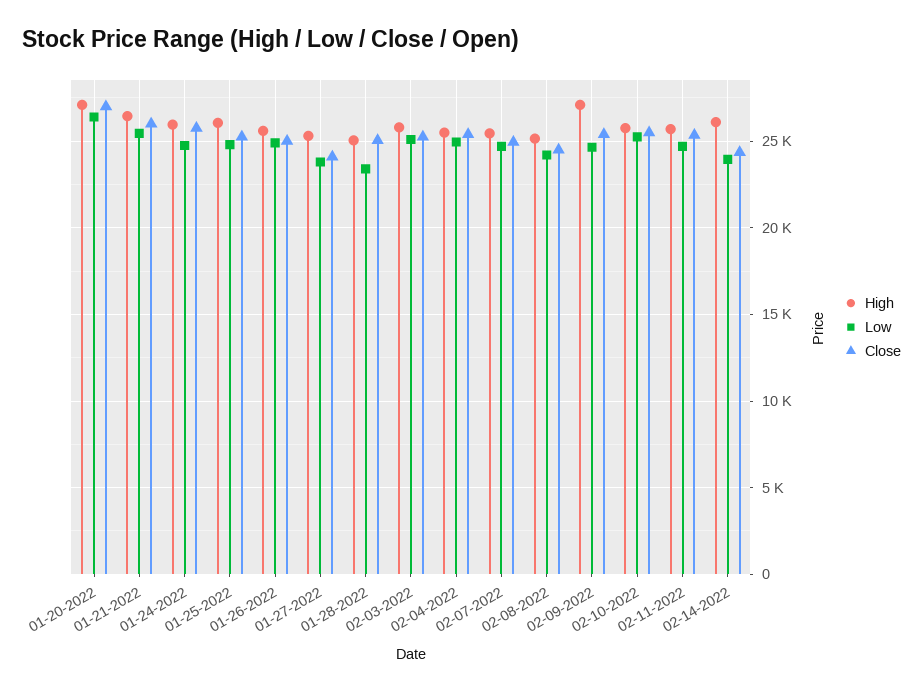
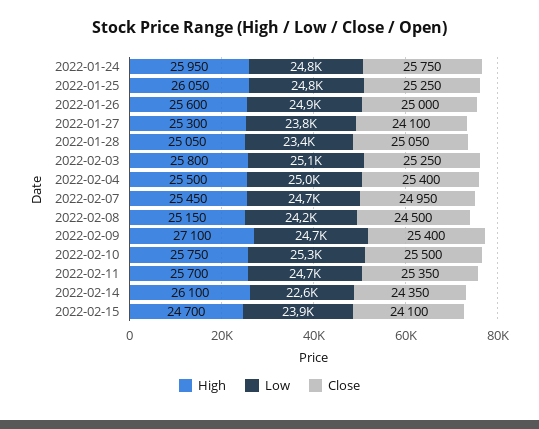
High, 01-20-2022: 27000 -> none
Low, 01-20-2022: 26500 -> none
Close, 01-20-2022: 27000 -> none
High, 01-21-2022: 26500 -> none
Low, 01-21-2022: 25500 -> none
Close, 01-21-2022: 26000 -> none
Low, 02-14-2022: 24000 -> 22600
High, 2022-02-15: none -> 24700
Low, 2022-02-15: none -> 23900
Close, 2022-02-15: none -> 24100

